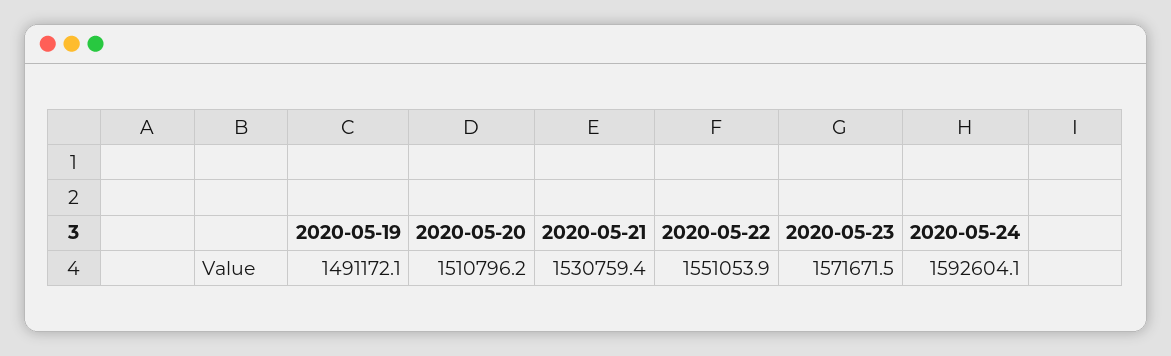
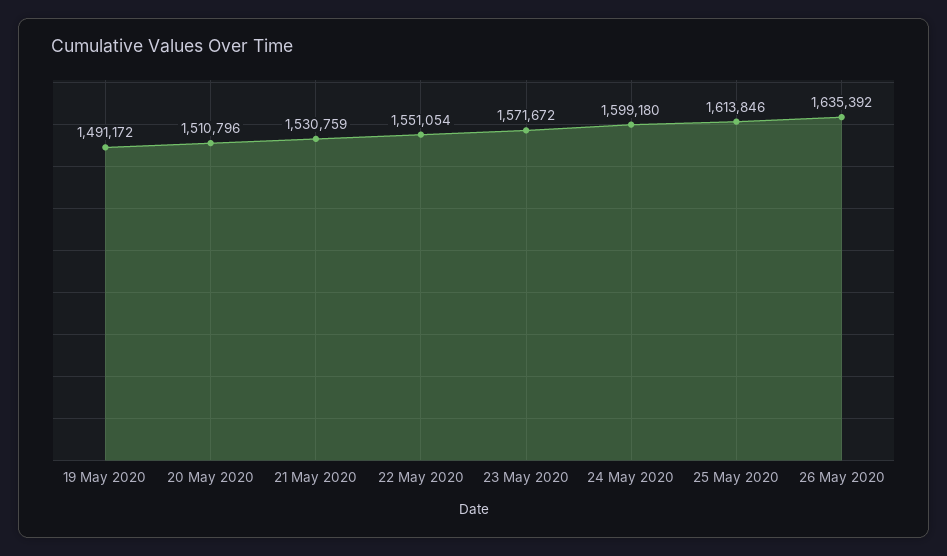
2020-05-24: 1592604.1 -> 1599180
25 May 2020: none -> 1613846
26 May 2020: none -> 1635392

